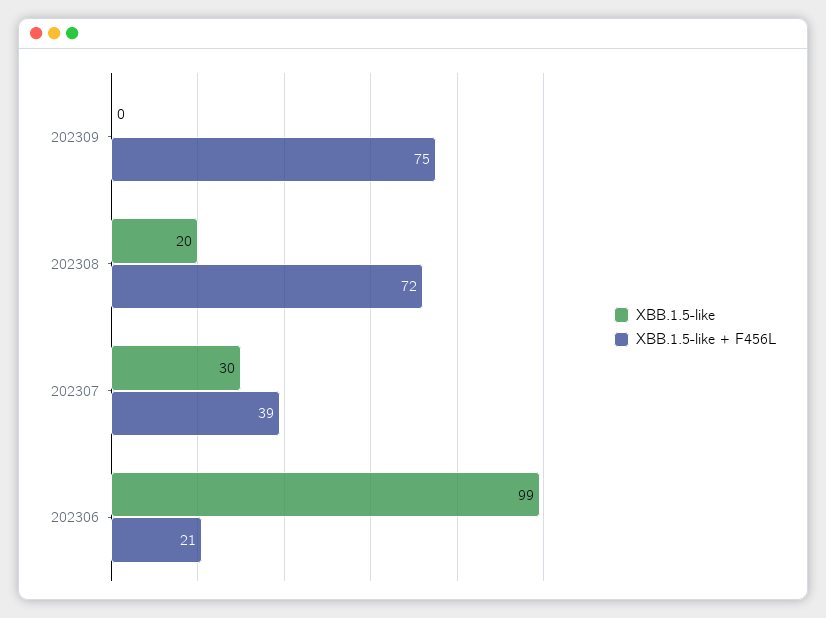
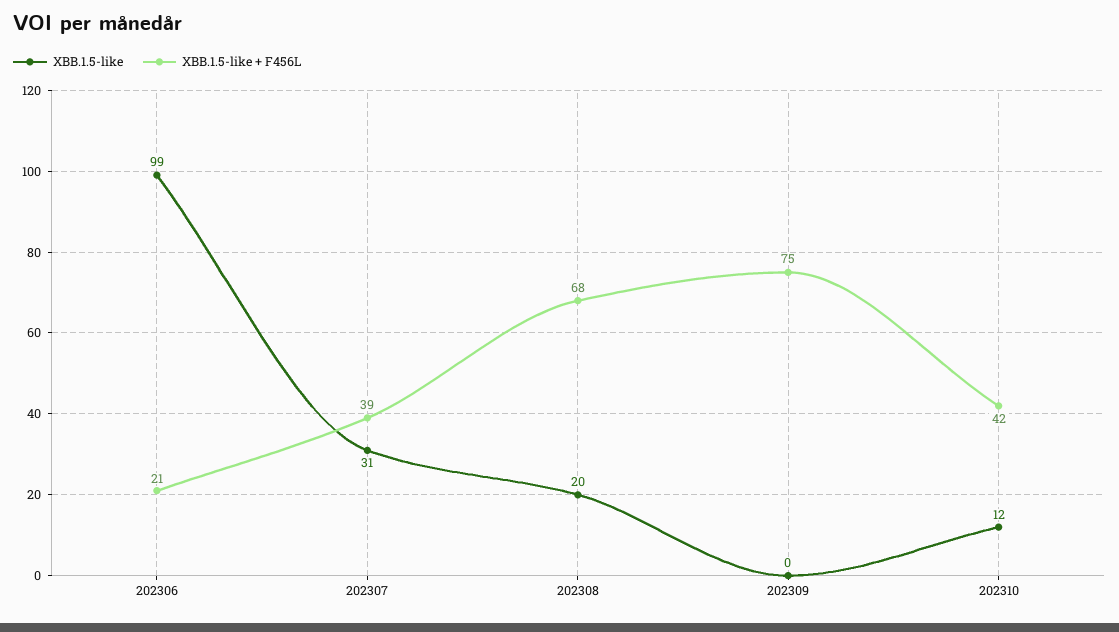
XBB.1.5-like + F456L, 202308: 72 -> 68
XBB.1.5-like, 202307: 30 -> 31
XBB.1.5-like, 202310: none -> 12
XBB.1.5-like + F456L, 202310: none -> 42

